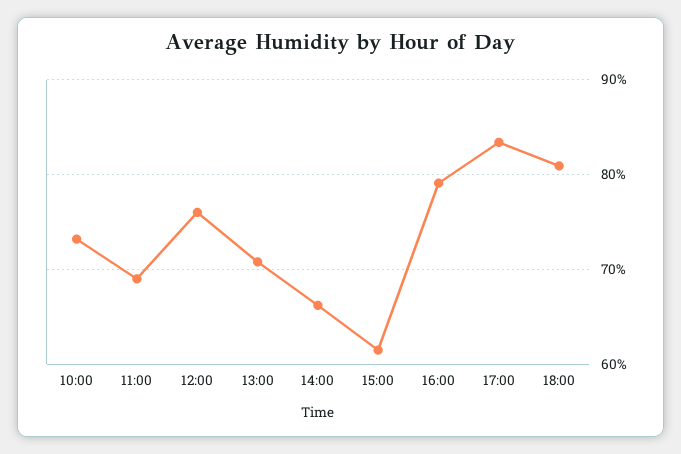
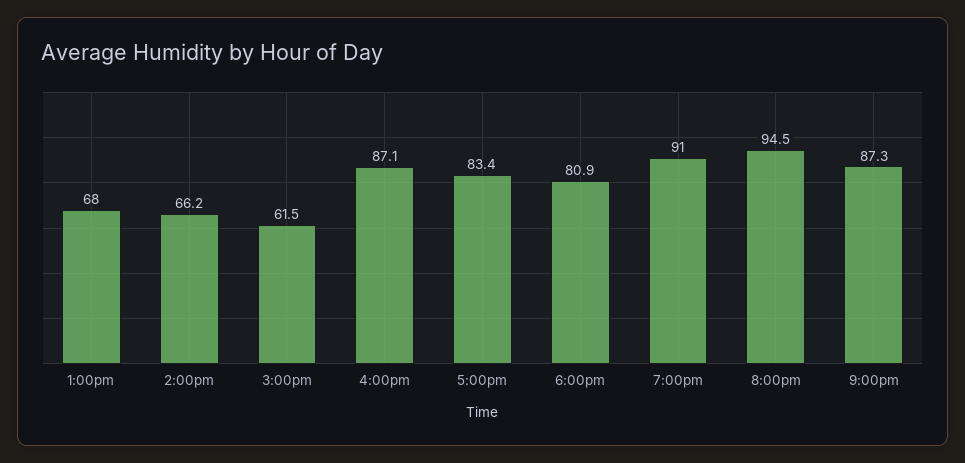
10:00: 73 -> none
11:00: 69 -> none
12:00: 76 -> none
13:00: 71 -> 68
16:00: 79 -> 87.1
7:00pm: none -> 91
8:00pm: none -> 94.5
9:00pm: none -> 87.3

